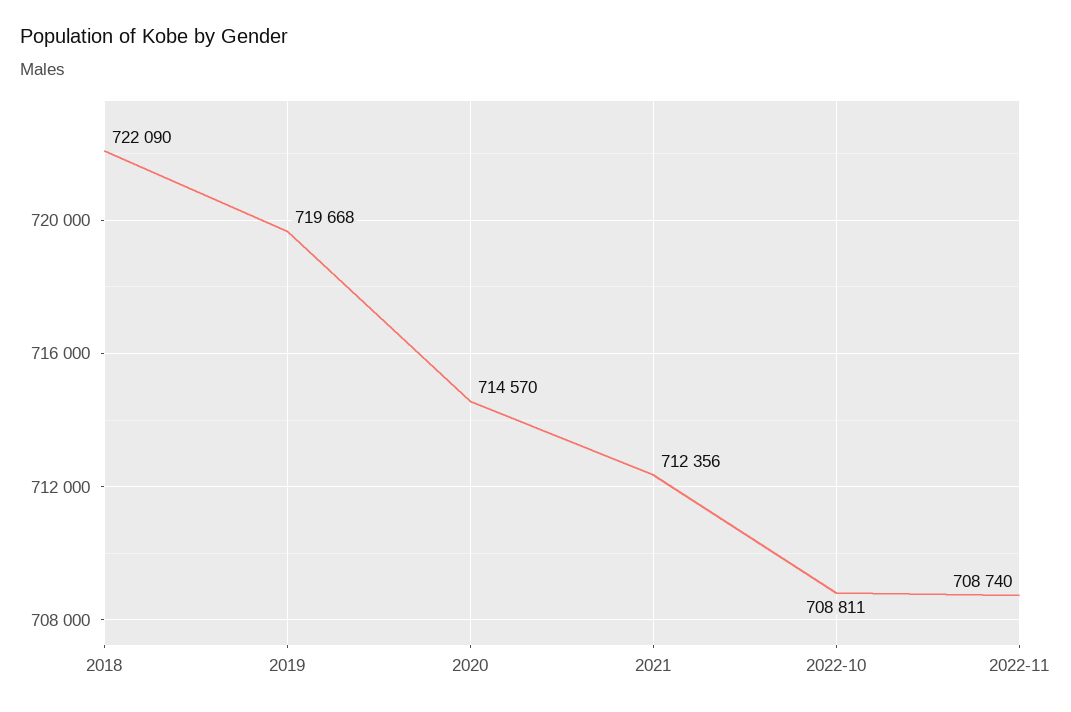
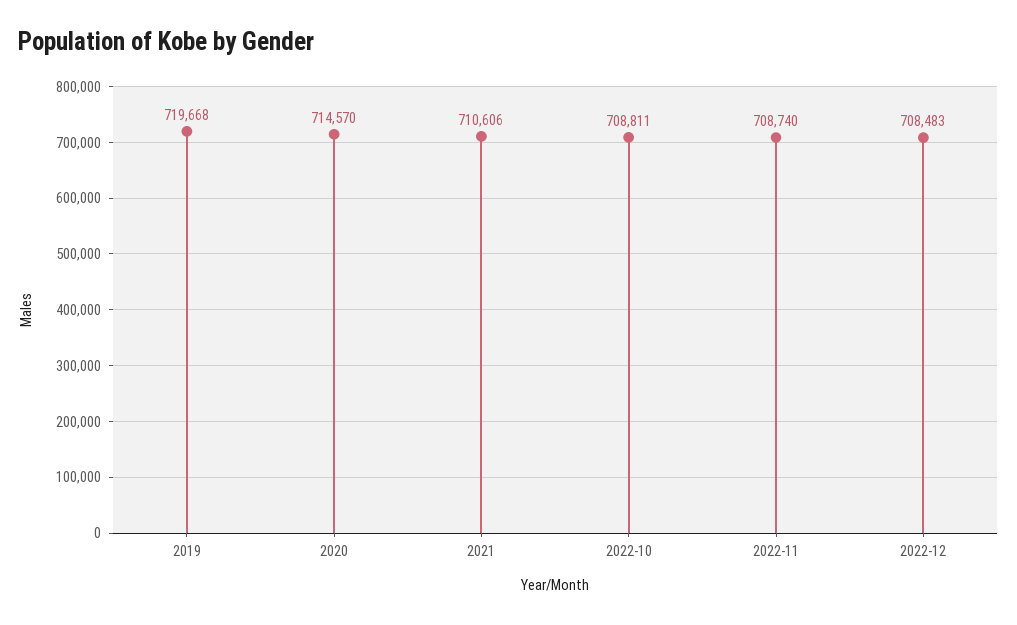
2018: 722090 -> none
2021: 712356 -> 710606
2022-12: none -> 708483

